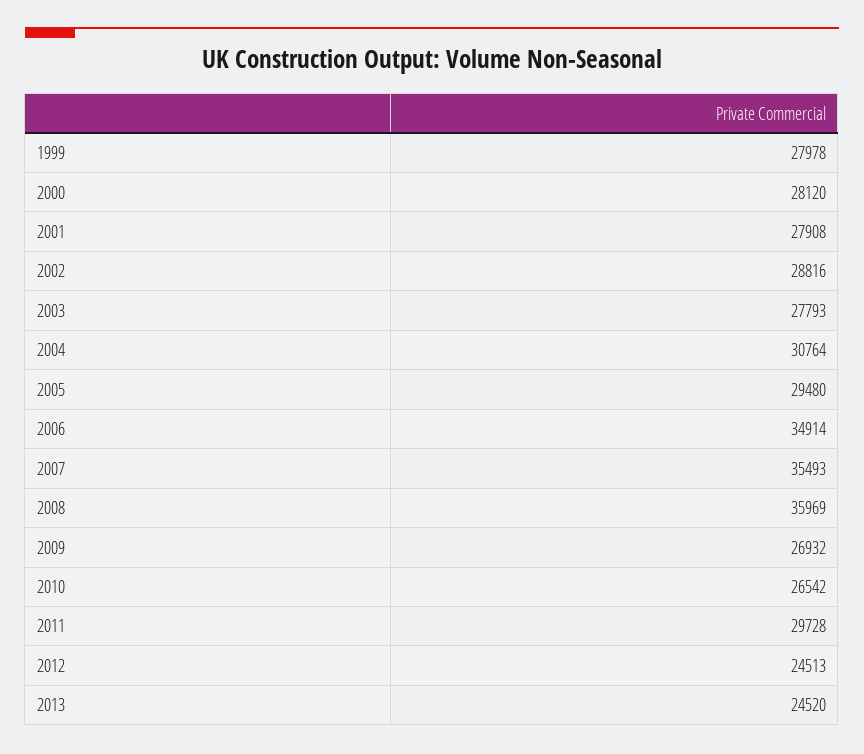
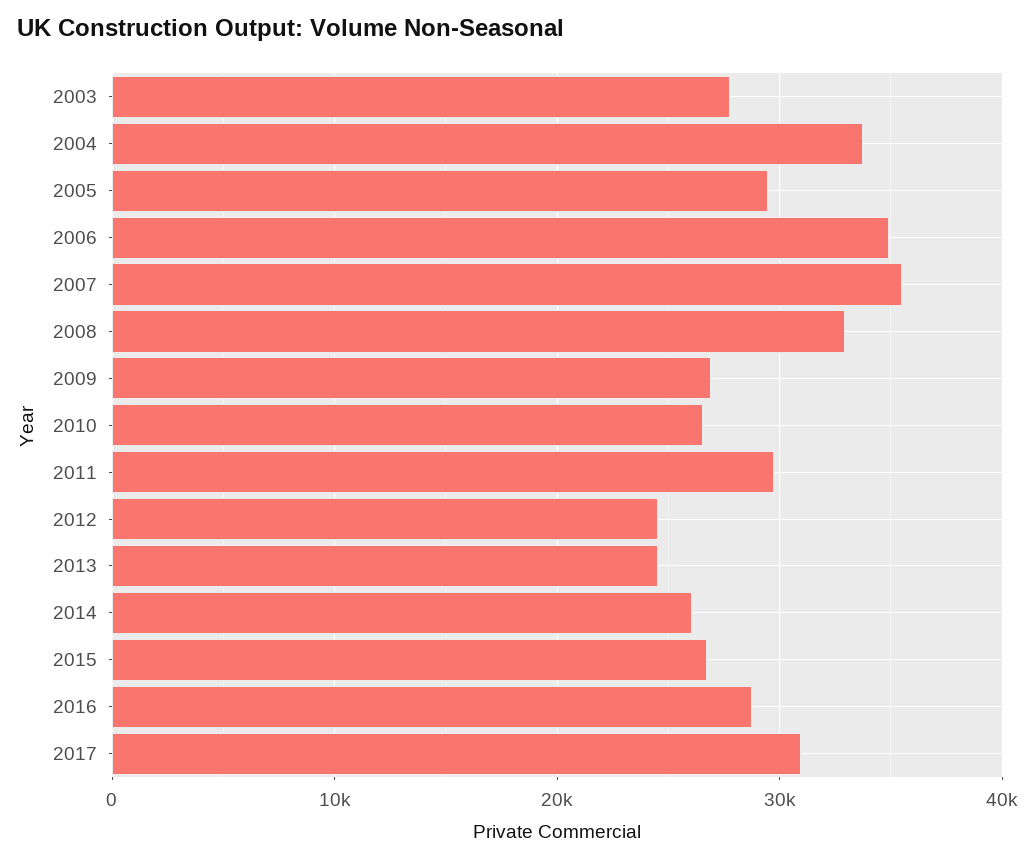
1999: 27978 -> none
2000: 28120 -> none
2001: 27908 -> none
2002: 28816 -> none
2004: 30764 -> 34000
2008: 35969 -> 33000
2014: none -> 26000
2015: none -> 27000
2016: none -> 29000
2017: none -> 31000

